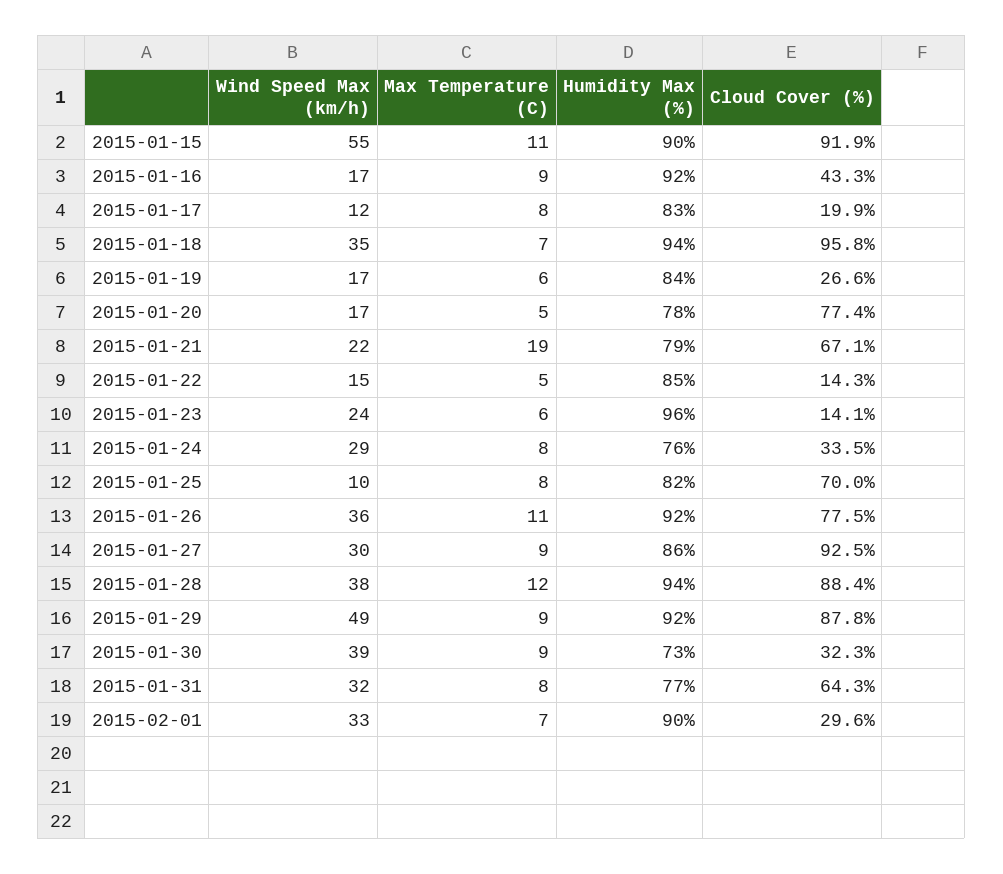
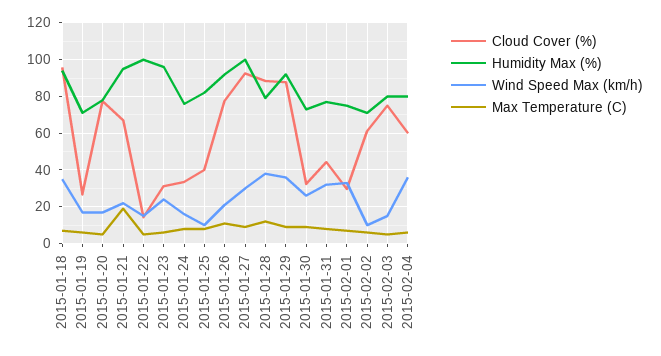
Wind Speed Max (km/h), 2015-01-15: 55 -> none
Max Temperature (C), 2015-01-15: 11 -> none
Humidity Max (%), 2015-01-15: 90 -> none
Cloud Cover (%), 2015-01-15: 91.9 -> none
Wind Speed Max (km/h), 2015-01-16: 17 -> none
Max Temperature (C), 2015-01-16: 9 -> none
Humidity Max (%), 2015-01-16: 92 -> none
Cloud Cover (%), 2015-01-16: 43.3 -> none
Wind Speed Max (km/h), 2015-01-17: 12 -> none
Max Temperature (C), 2015-01-17: 8 -> none
Humidity Max (%), 2015-01-17: 83 -> none
Cloud Cover (%), 2015-01-17: 19.9 -> none
Humidity Max (%), 2015-01-19: 84 -> 70
Humidity Max (%), 2015-01-21: 79 -> 95
Humidity Max (%), 2015-01-22: 85 -> 100
Cloud Cover (%), 2015-01-23: 14.1 -> 30
Wind Speed Max (km/h), 2015-01-24: 29 -> 15
Cloud Cover (%), 2015-01-25: 70 -> 40
Wind Speed Max (km/h), 2015-01-26: 36 -> 20
Humidity Max (%), 2015-01-27: 86 -> 100
Humidity Max (%), 2015-01-28: 94 -> 80
Wind Speed Max (km/h), 2015-01-29: 49 -> 35
Wind Speed Max (km/h), 2015-01-30: 39 -> 25
Cloud Cover (%), 2015-01-31: 64.3 -> 45
Humidity Max (%), 2015-02-01: 90 -> 75
Cloud Cover (%), 2015-02-02: none -> 60
Humidity Max (%), 2015-02-02: none -> 70
Wind Speed Max (km/h), 2015-02-02: none -> 10
Max Temperature (C), 2015-02-02: none -> 5
Cloud Cover (%), 2015-02-03: none -> 75
Humidity Max (%), 2015-02-03: none -> 80
Wind Speed Max (km/h), 2015-02-03: none -> 15
Max Temperature (C), 2015-02-03: none -> 5
Cloud Cover (%), 2015-02-04: none -> 60
Humidity Max (%), 2015-02-04: none -> 80
Wind Speed Max (km/h), 2015-02-04: none -> 35
Max Temperature (C), 2015-02-04: none -> 5

